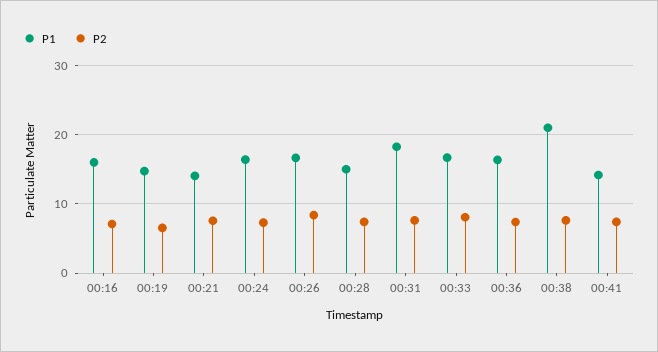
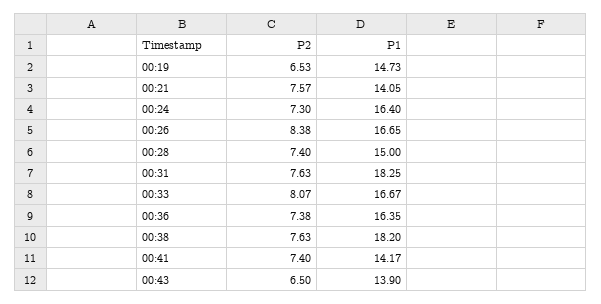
P1, 00:16: 16 -> none
P2, 00:16: 7 -> none
P1, 00:38: 21 -> 18.2
P2, 00:43: none -> 6.5
P1, 00:43: none -> 13.9

